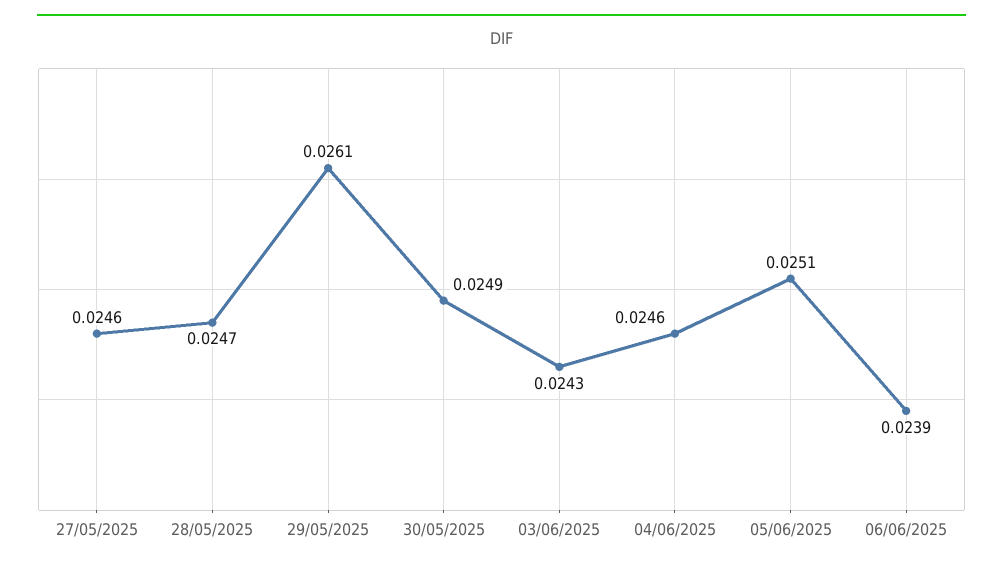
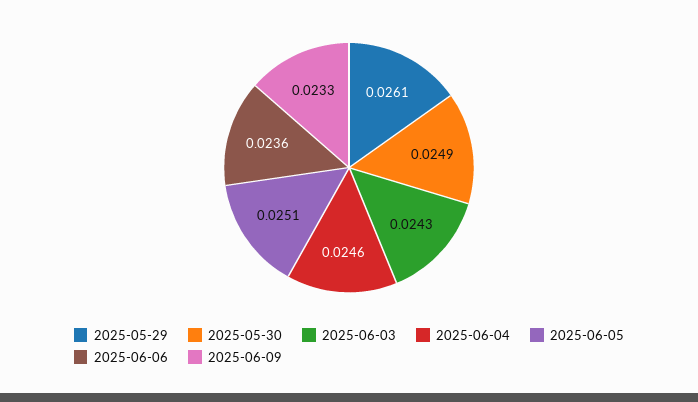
27/05/2025: 0.0246 -> none
28/05/2025: 0.0247 -> none
06/06/2025: 0.0239 -> 0.0236
2025-06-09: none -> 0.0233

